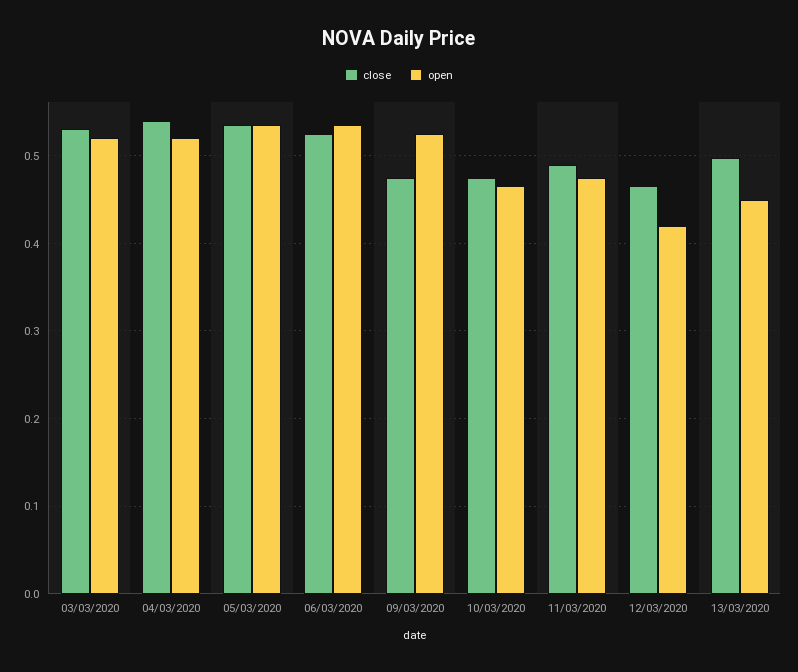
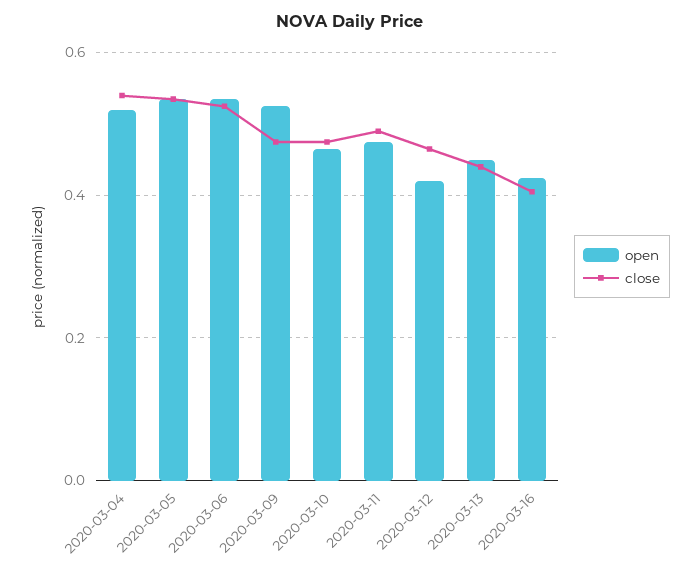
close, 03/03/2020: 0.53 -> none
open, 03/03/2020: 0.52 -> none
close, 13/03/2020: 0.5 -> 0.44
open, 2020-03-16: none -> 0.42
close, 2020-03-16: none -> 0.4

